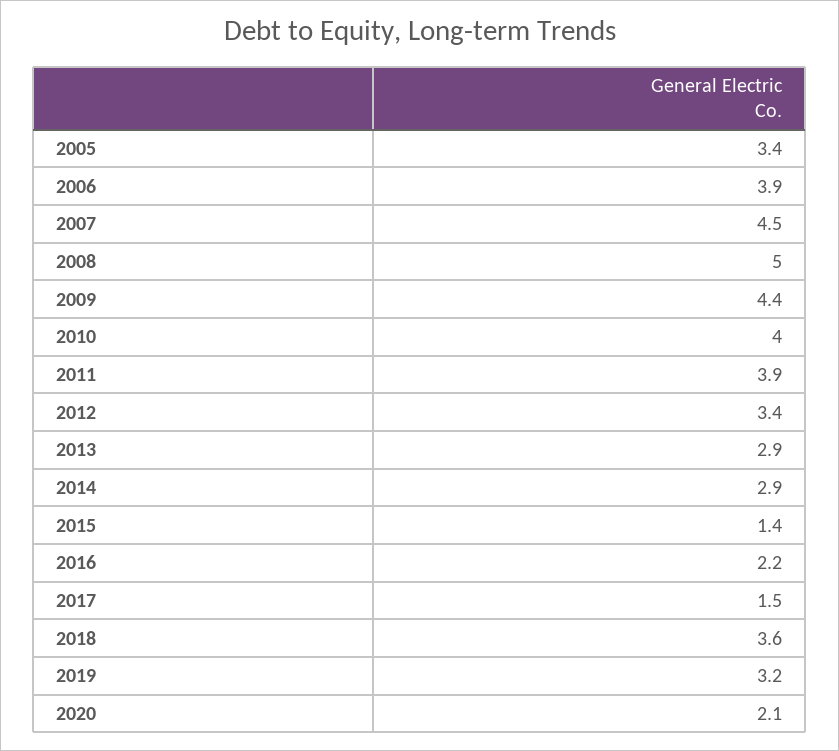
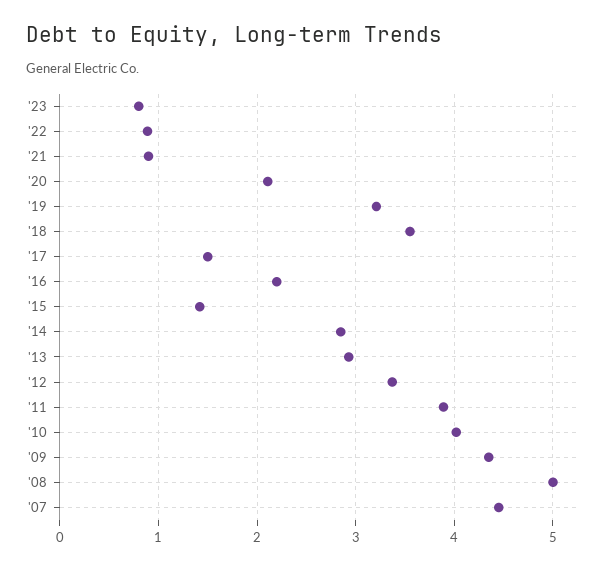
2005: 3.4 -> none
2006: 3.9 -> none
'23: none -> 0.8
'22: none -> 0.9
'21: none -> 0.9

